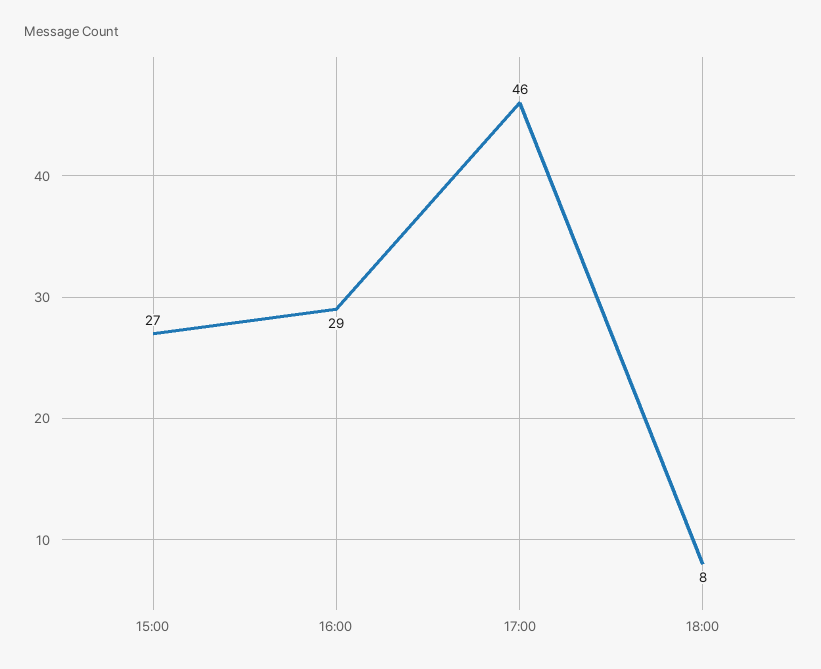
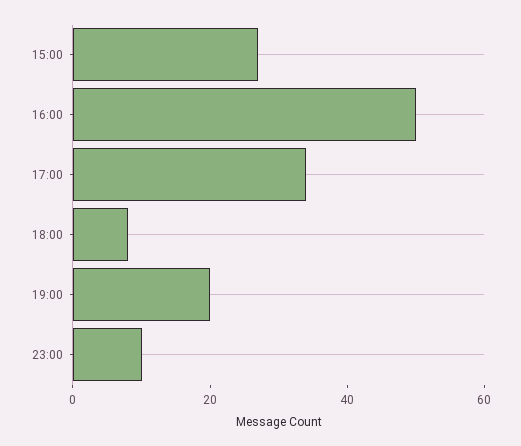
16:00: 29 -> 50
17:00: 46 -> 35
19:00: none -> 20
23:00: none -> 10

